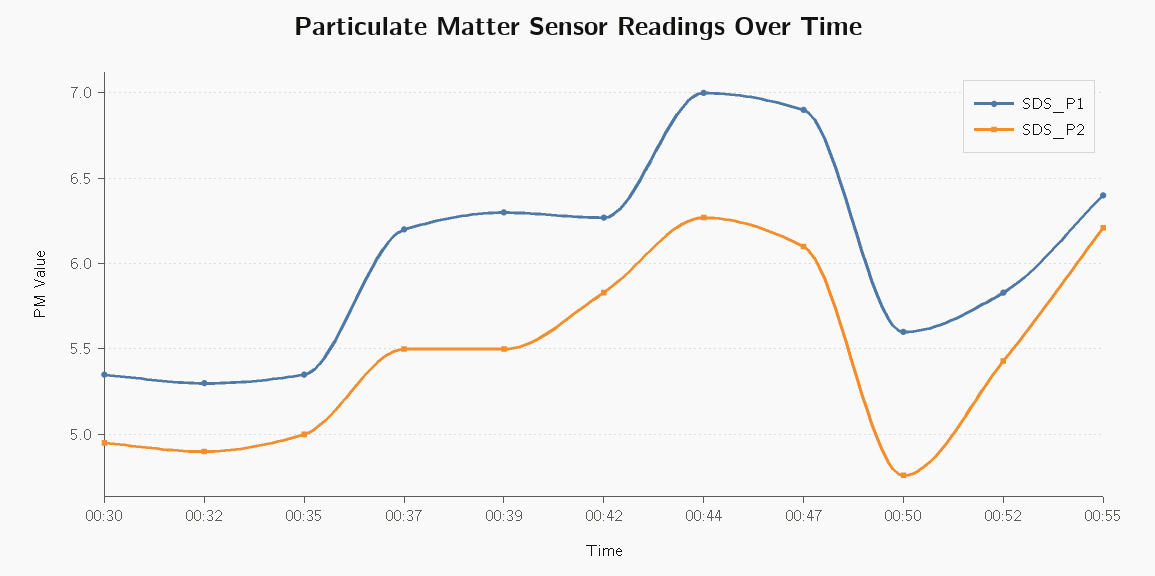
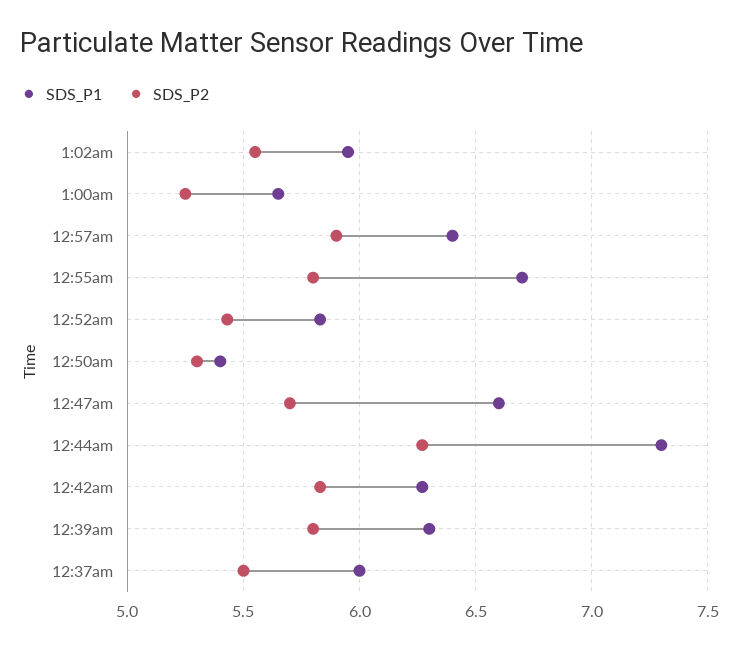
SDS_P1, 00:30: 5.35 -> none
SDS_P2, 00:30: 4.95 -> none
SDS_P1, 00:32: 5.3 -> none
SDS_P2, 00:32: 4.9 -> none
SDS_P1, 00:35: 5.35 -> none
SDS_P2, 00:35: 5 -> none
SDS_P1, 00:37: 6.2 -> 6
SDS_P2, 00:39: 5.5 -> 5.8
SDS_P1, 00:44: 7 -> 7.3
SDS_P1, 00:47: 6.9 -> 6.6
SDS_P2, 00:47: 6.1 -> 5.7
SDS_P1, 00:50: 5.6 -> 5.4
SDS_P2, 00:50: 4.75 -> 5.3
SDS_P1, 00:55: 6.4 -> 6.7
SDS_P2, 00:55: 6.2 -> 5.8
SDS_P1, 1:02am: none -> 5.95
SDS_P2, 1:02am: none -> 5.55
SDS_P1, 1:00am: none -> 5.65
SDS_P2, 1:00am: none -> 5.25
SDS_P1, 12:57am: none -> 6.4
SDS_P2, 12:57am: none -> 5.9

